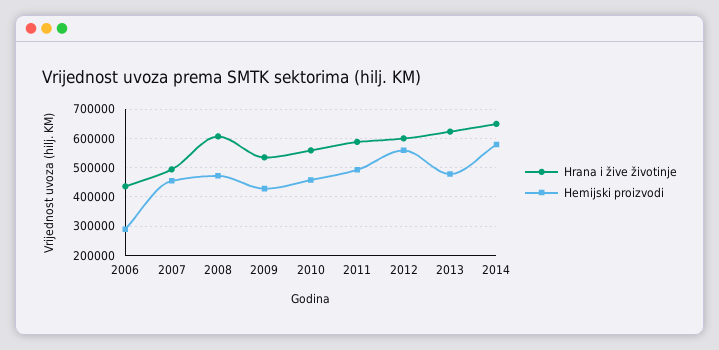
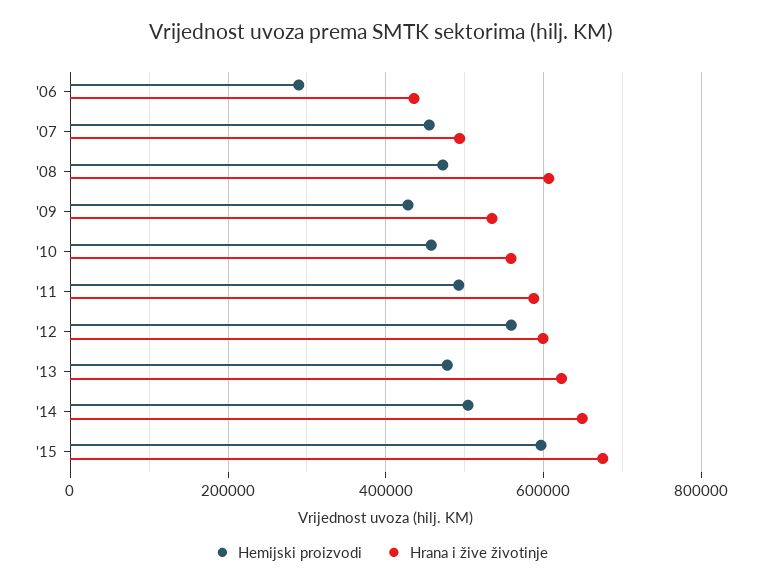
Hemijski proizvodi, 2014: 575000 -> 500000
Hemijski proizvodi, '15: none -> 600000
Hrana i žive životinje, '15: none -> 680000

